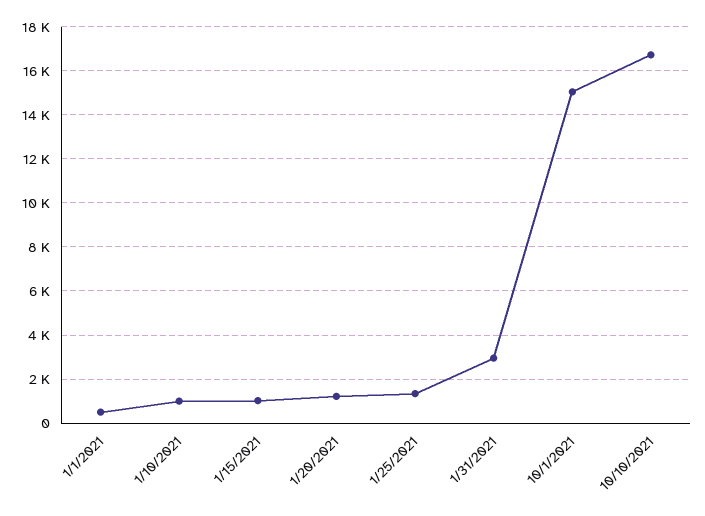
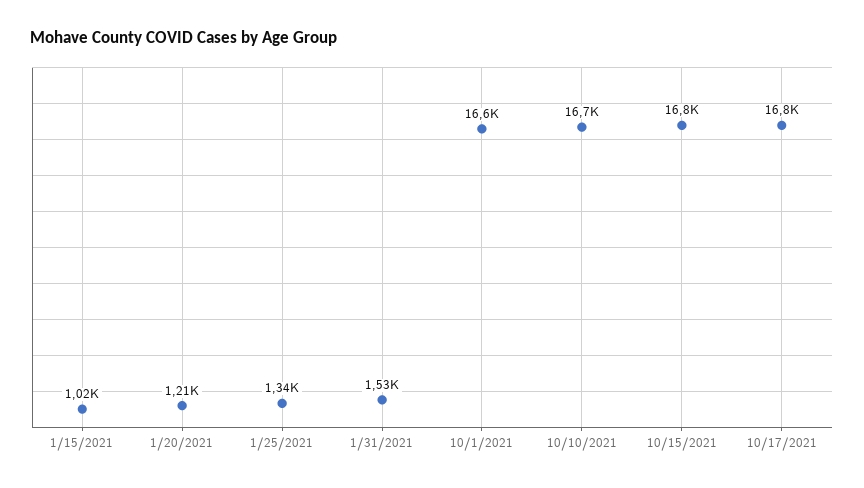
1/1/2021: 500 -> none
1/10/2021: 1000 -> none
1/31/2021: 3000 -> 1530
10/1/2021: 15000 -> 16600
10/15/2021: none -> 16800
10/17/2021: none -> 16800

